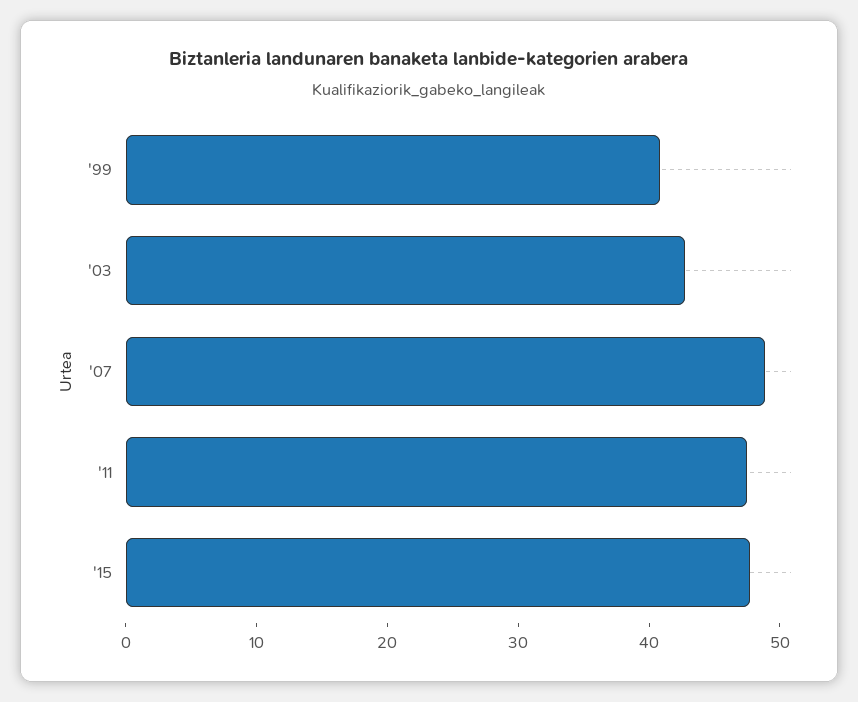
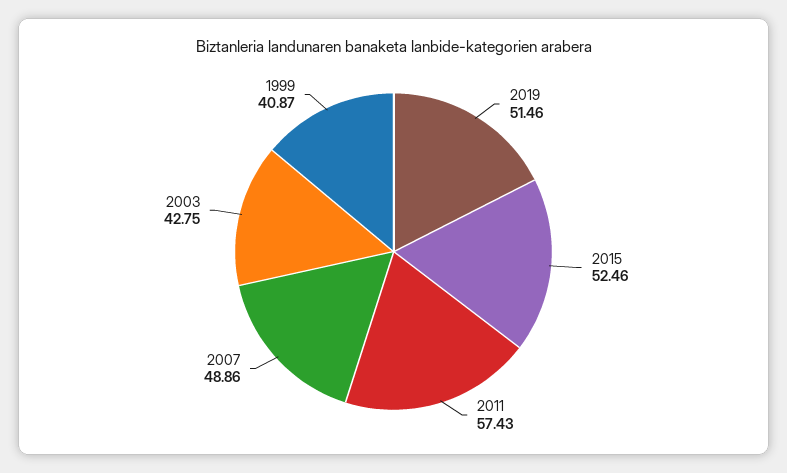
'11: 48 -> 57.43
'15: 48 -> 52.46
2019: none -> 51.46

